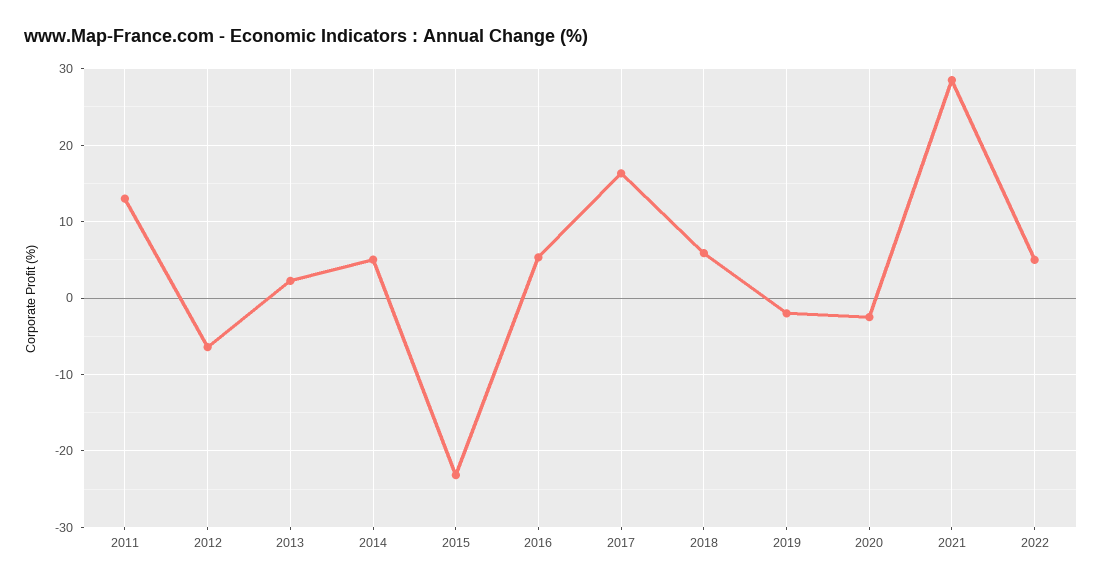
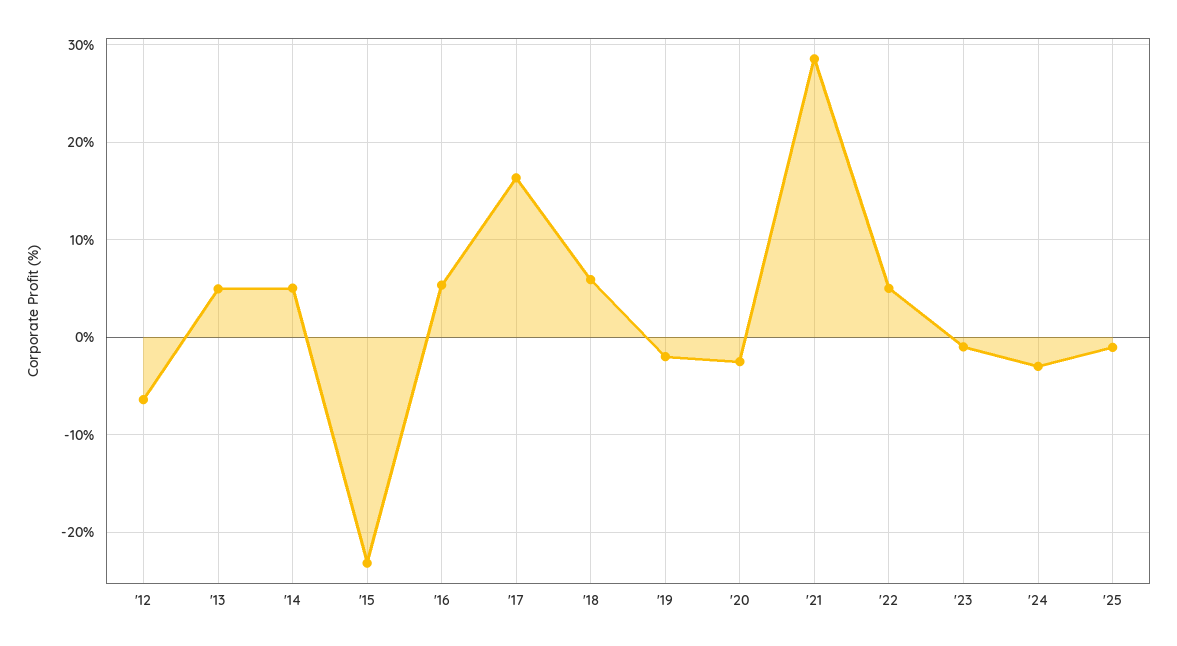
2011: 13 -> none
2013: 2 -> 5
'23: none -> -1
'24: none -> -3
'25: none -> -1

